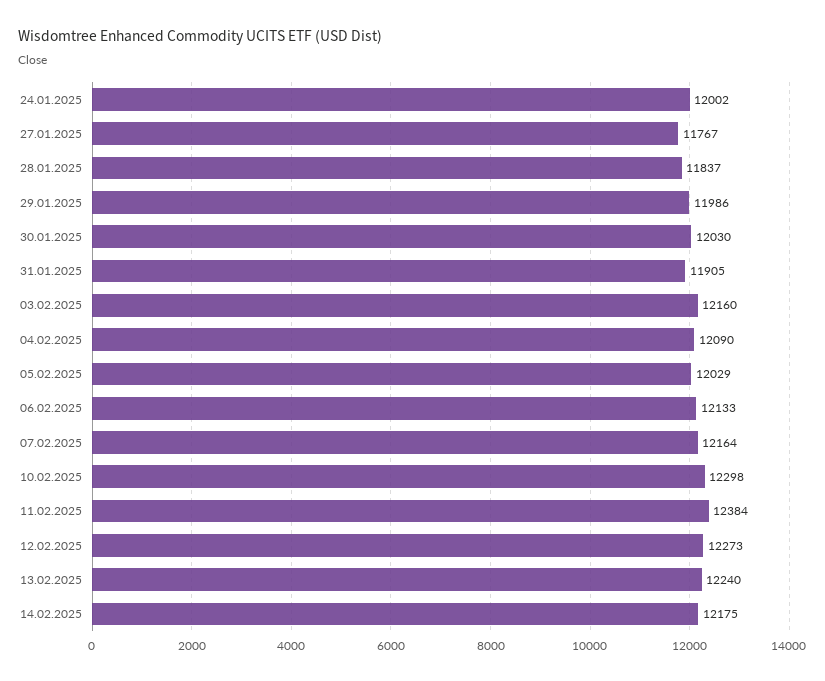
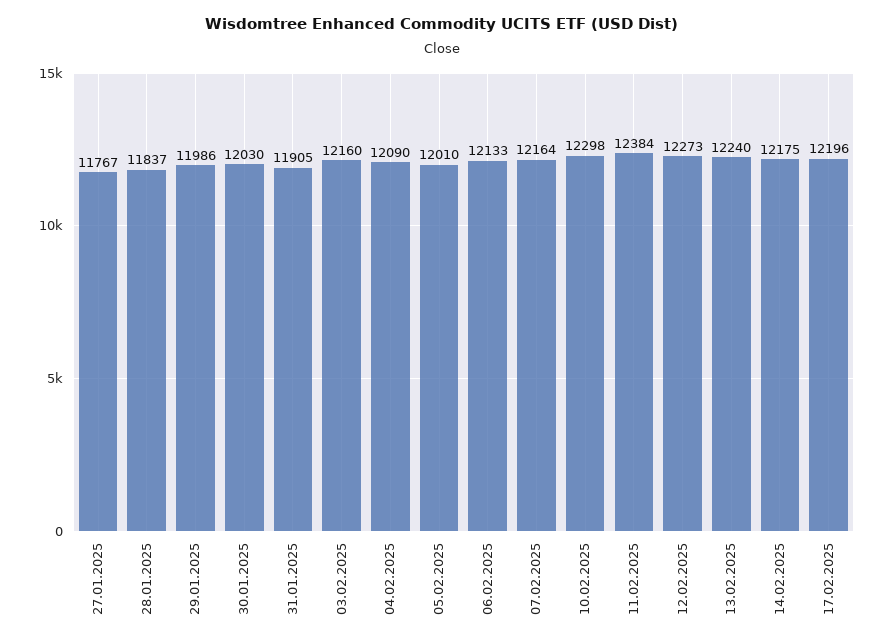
24.01.2025: 12002 -> none
05.02.2025: 12029 -> 12010
17.02.2025: none -> 12196

